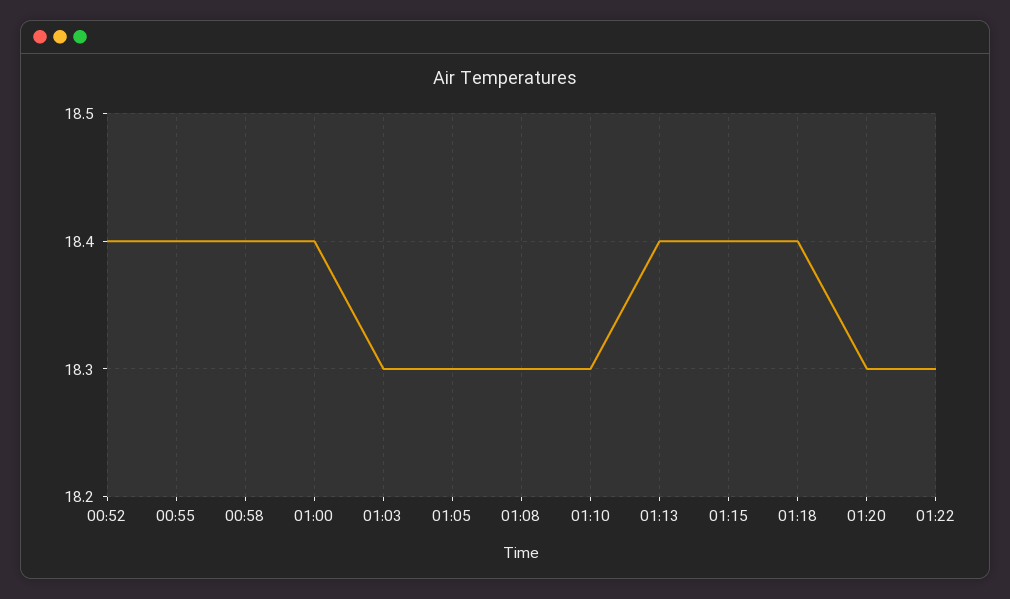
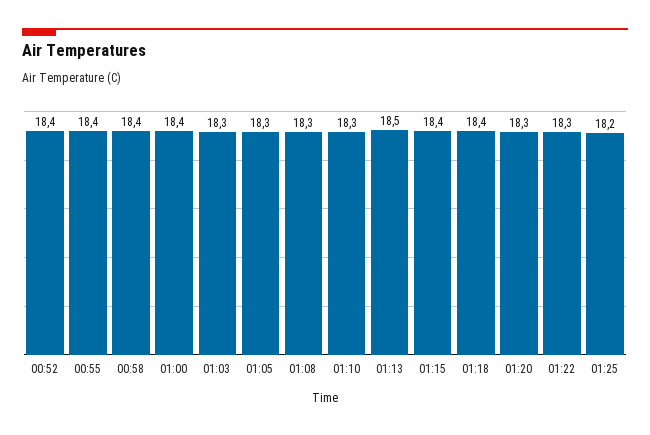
01:13: 18.4 -> 18.5
01:25: none -> 18.2

